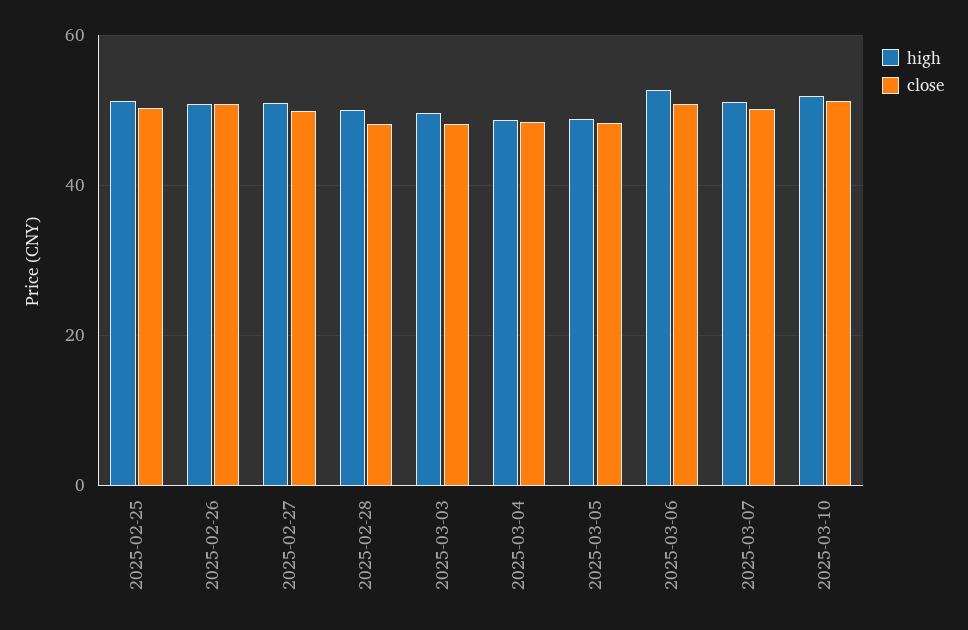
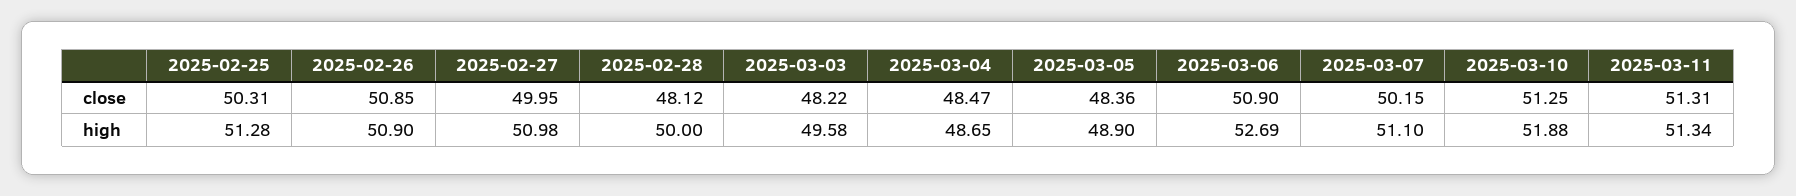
close, 2025-03-11: none -> 51.31
high, 2025-03-11: none -> 51.34

